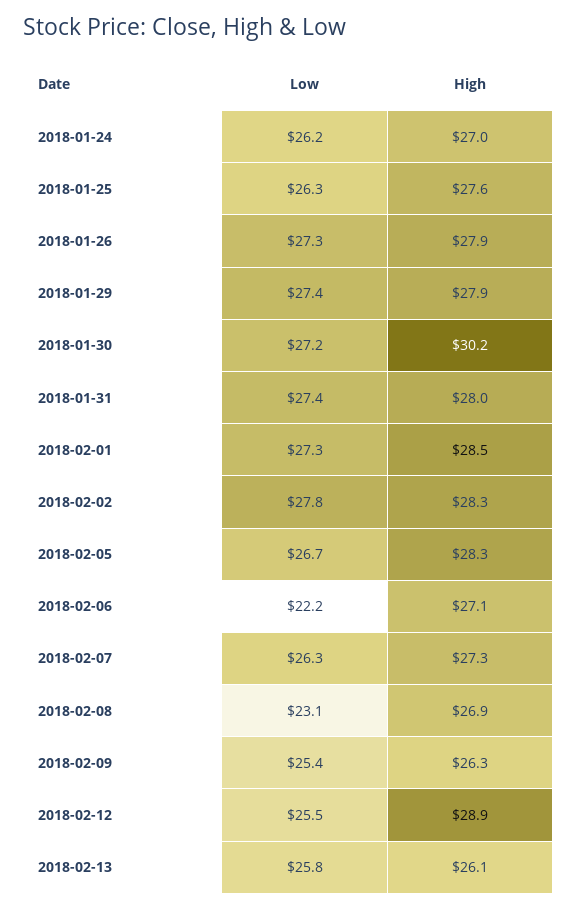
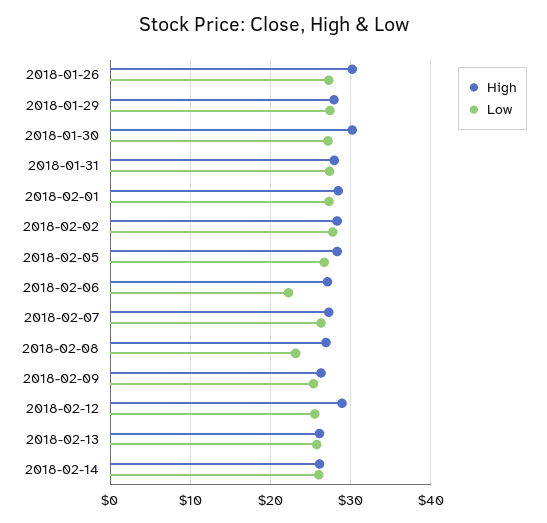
Low, 2018-01-24: 26.2 -> none
High, 2018-01-24: 27 -> none
Low, 2018-01-25: 26.3 -> none
High, 2018-01-25: 27.6 -> none
High, 2018-01-26: 27.9 -> 30
High, 2018-02-14: none -> 26
Low, 2018-02-14: none -> 26

